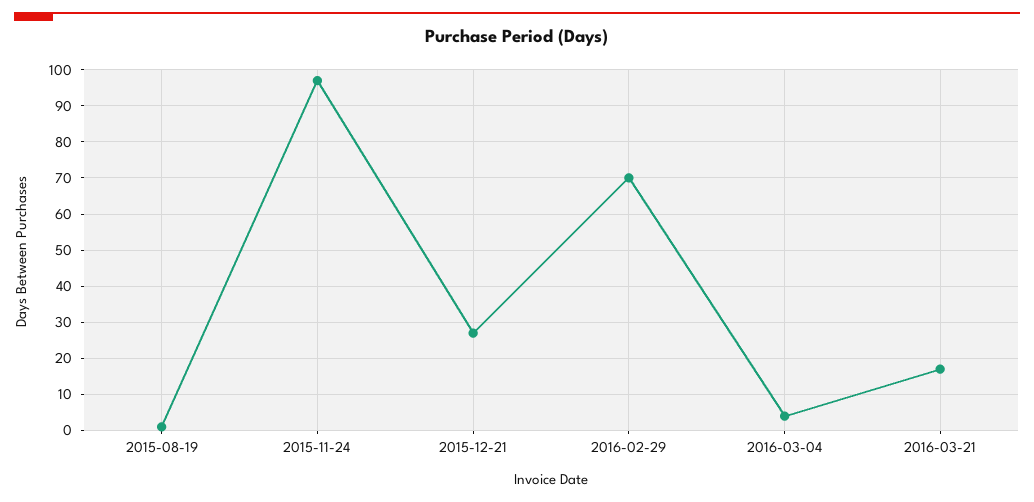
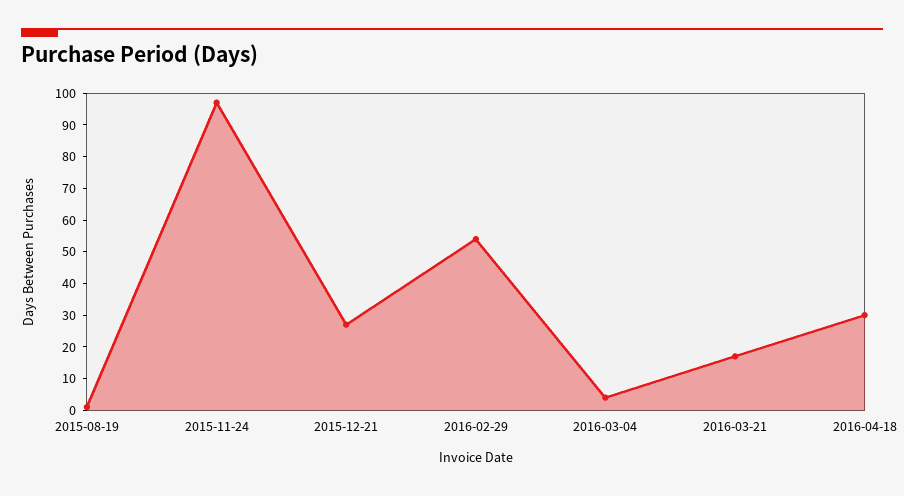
2016-02-29: 70 -> 55
2016-04-18: none -> 30

